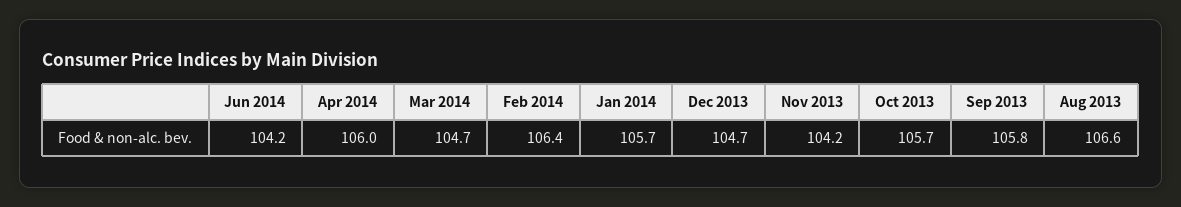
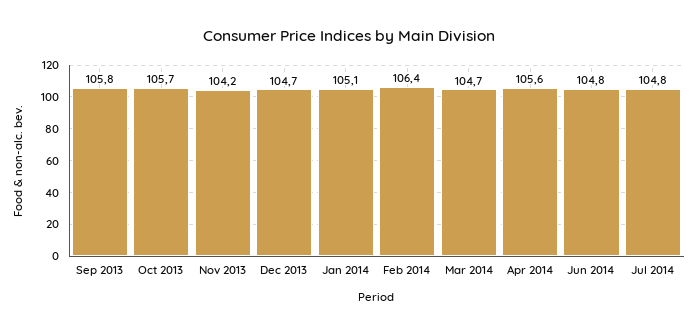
Jun 2014: 104.2 -> 104.8
Apr 2014: 106 -> 105.6
Jan 2014: 105.7 -> 105.1
Aug 2013: 106.6 -> none
Jul 2014: none -> 104.8

